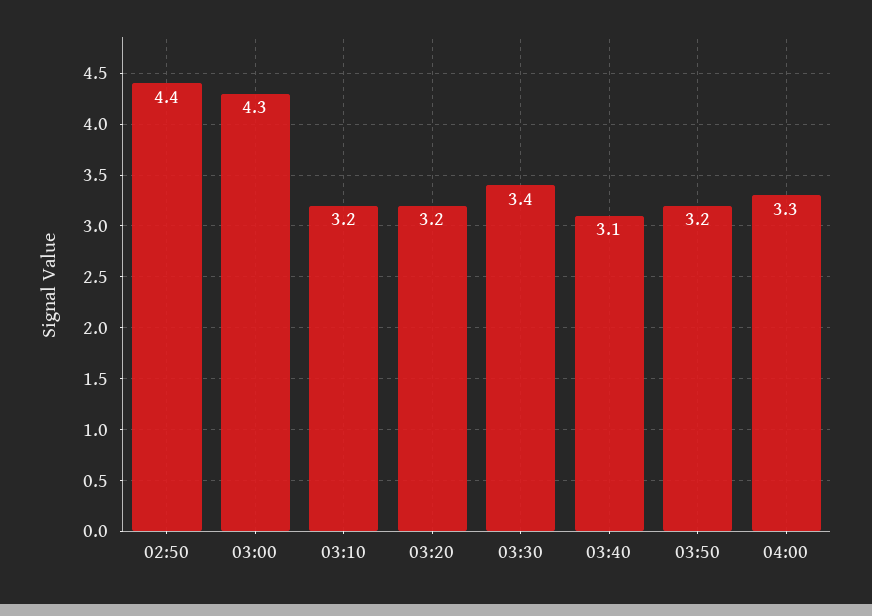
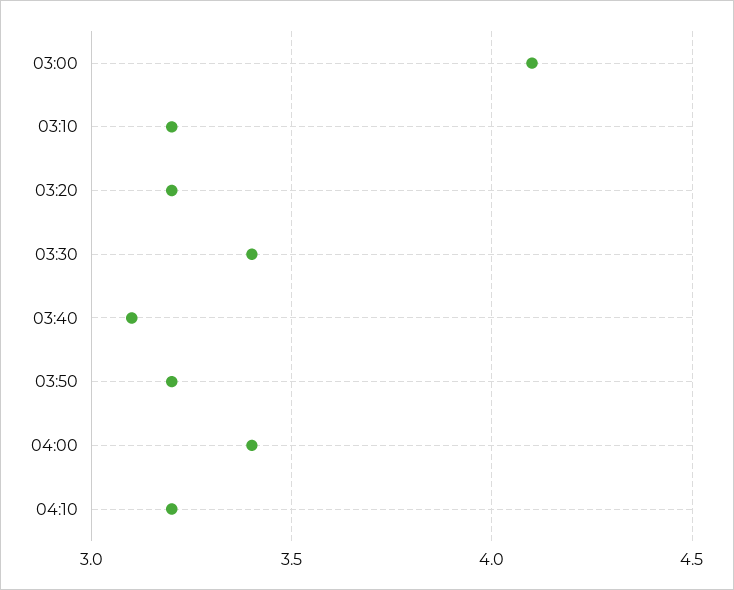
02:50: 4.4 -> none
03:00: 4.3 -> 4.1
04:00: 3.3 -> 3.4
04:10: none -> 3.2

